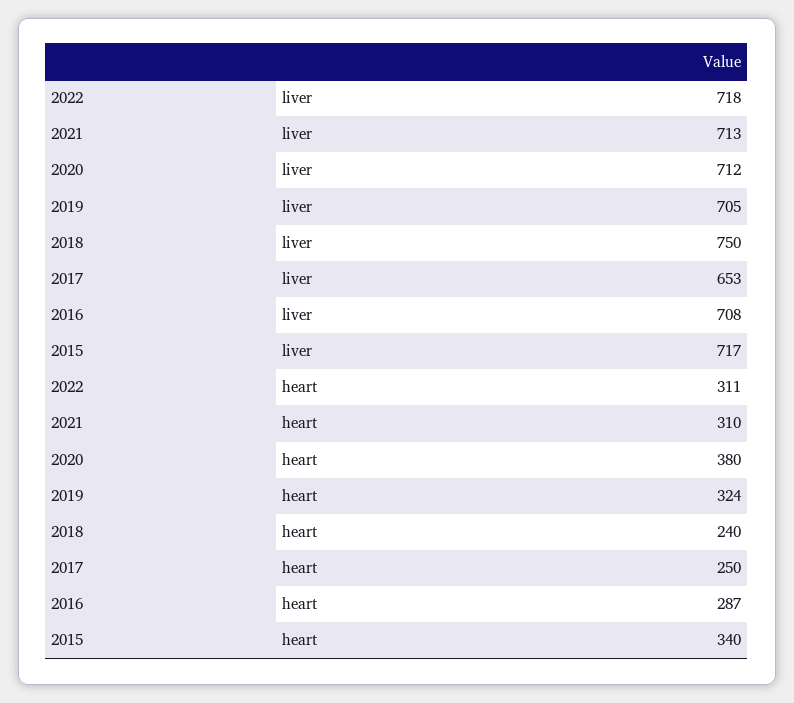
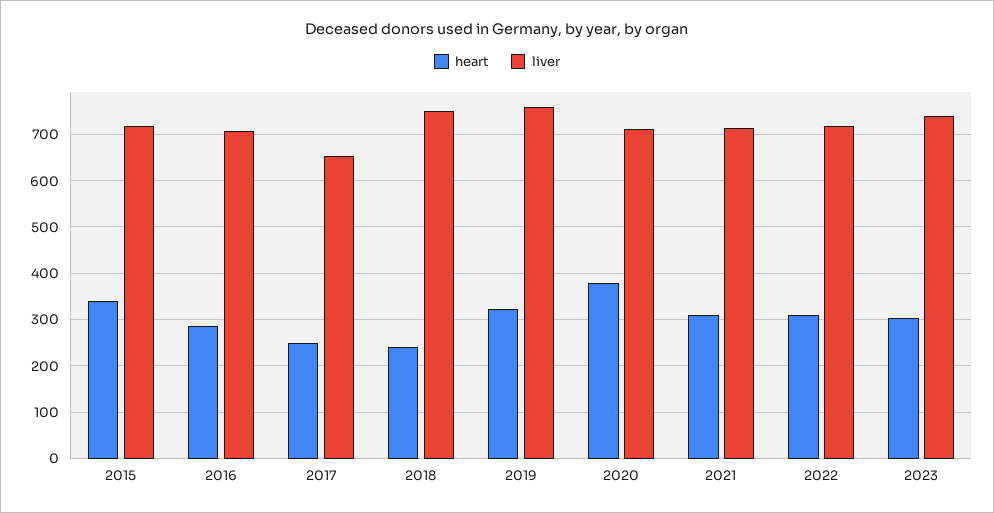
liver, 2019: 705 -> 760
heart, 2023: none -> 300
liver, 2023: none -> 740

